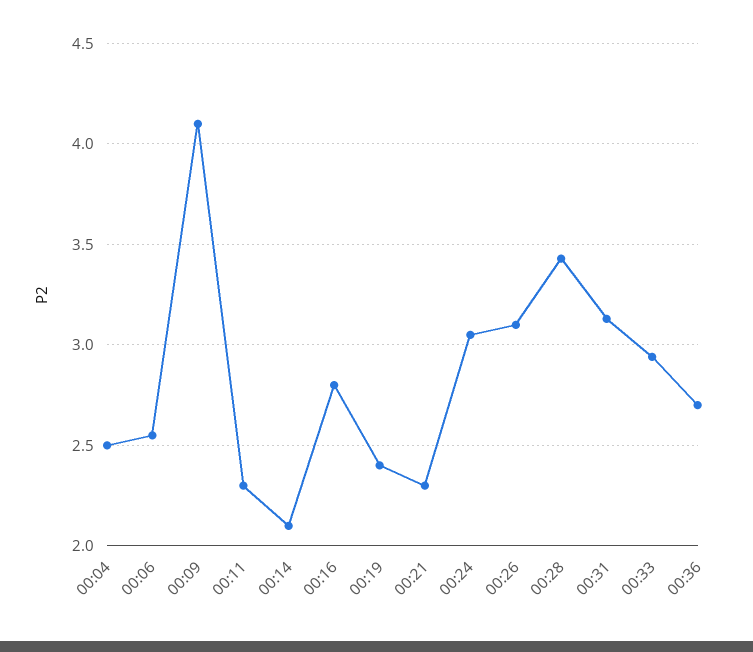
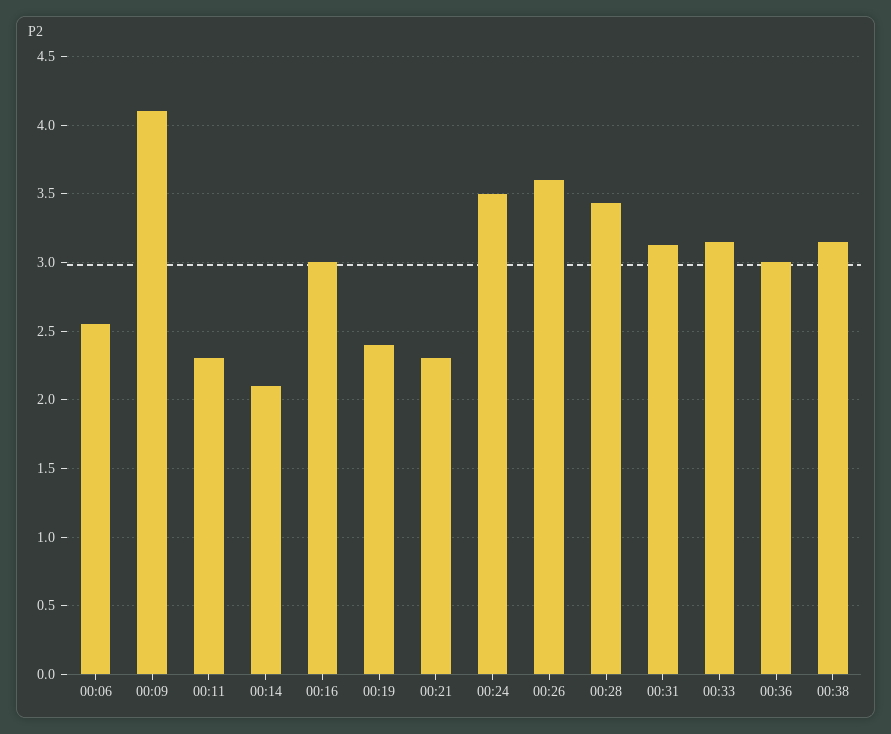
00:04: 2.5 -> none
00:16: 2.8 -> 3
00:24: 3.05 -> 3.5
00:26: 3.1 -> 3.6
00:33: 2.95 -> 3.15
00:36: 2.7 -> 3
00:38: none -> 3.15

